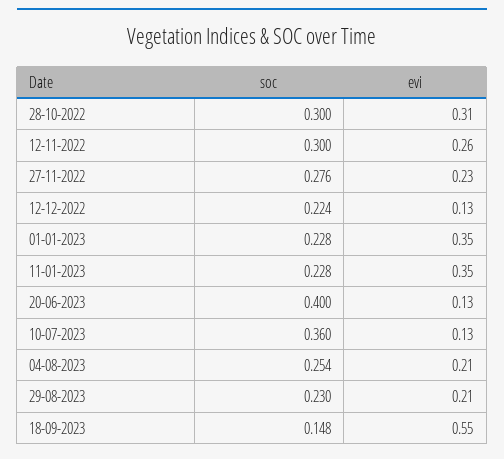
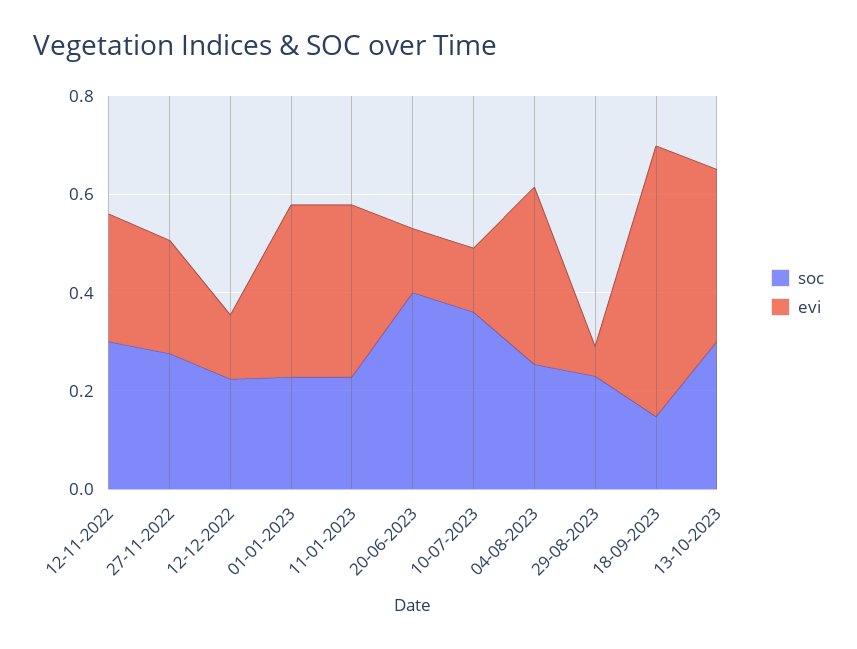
soc, 28-10-2022: 0.3 -> none
evi, 28-10-2022: 0.31 -> none
evi, 04-08-2023: 0.21 -> 0.35
evi, 29-08-2023: 0.21 -> 0.05
soc, 13-10-2023: none -> 0.3
evi, 13-10-2023: none -> 0.35

